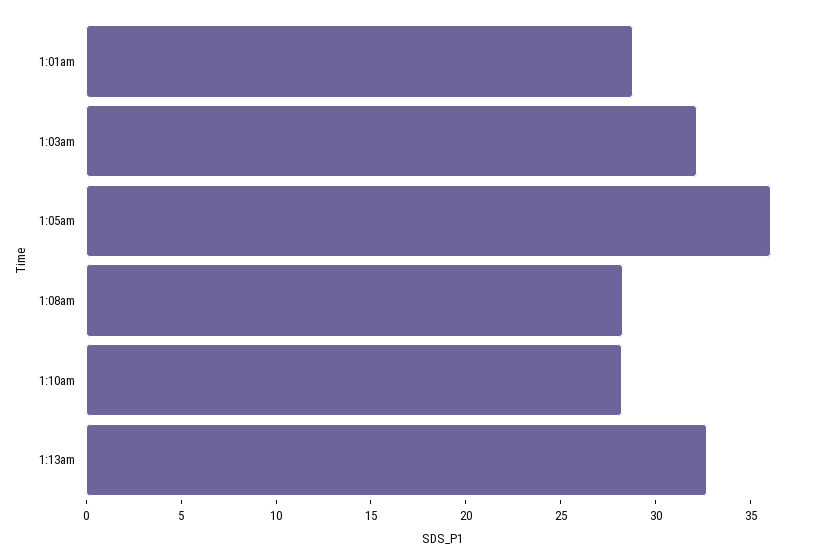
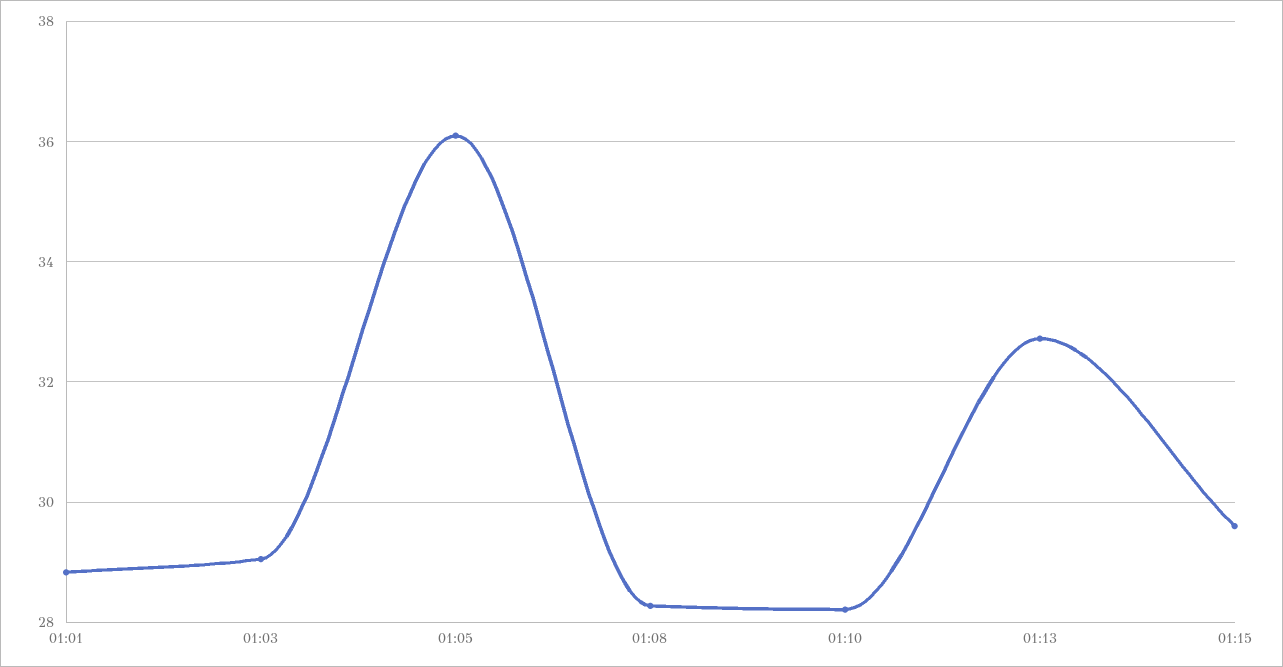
1:03am: 32 -> 29
01:15: none -> 29.6

